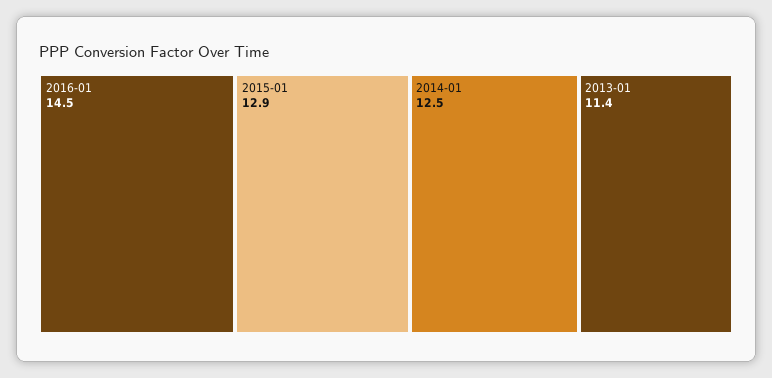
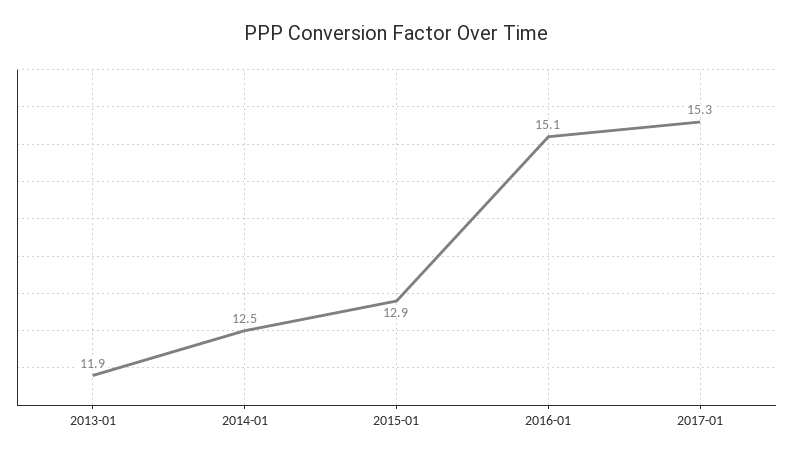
2016-01: 14.5 -> 15.1
2013-01: 11.4 -> 11.9
2017-01: none -> 15.3

